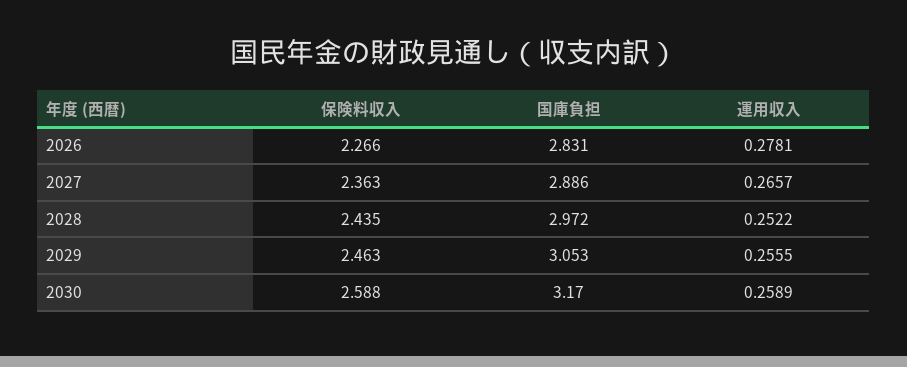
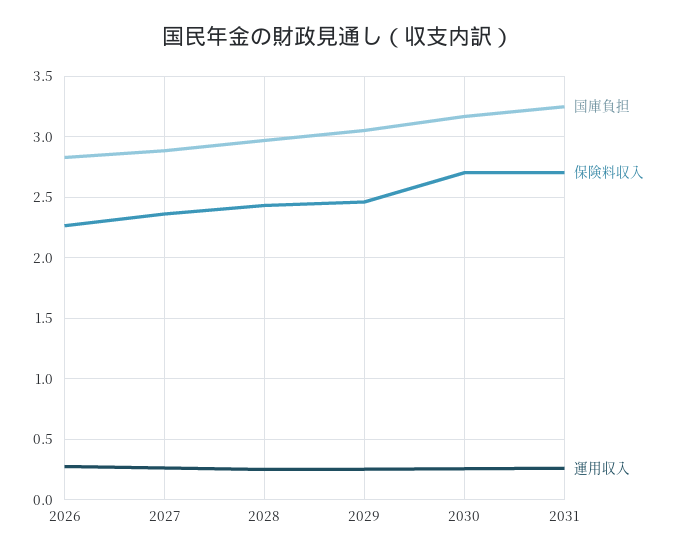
保険料収入, 2030: 2.588 -> 2.7
国庫負担, 2031: none -> 3.25
保険料収入, 2031: none -> 2.7
運用収入, 2031: none -> 0.25

